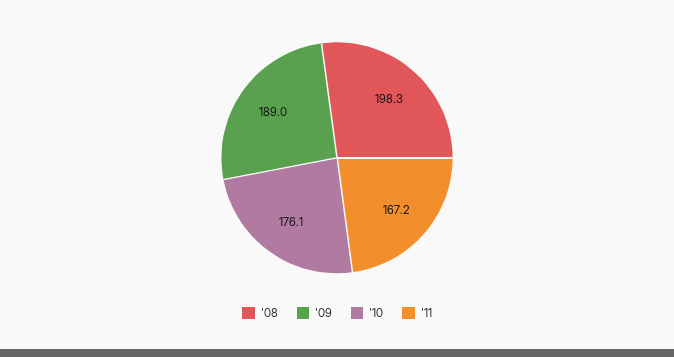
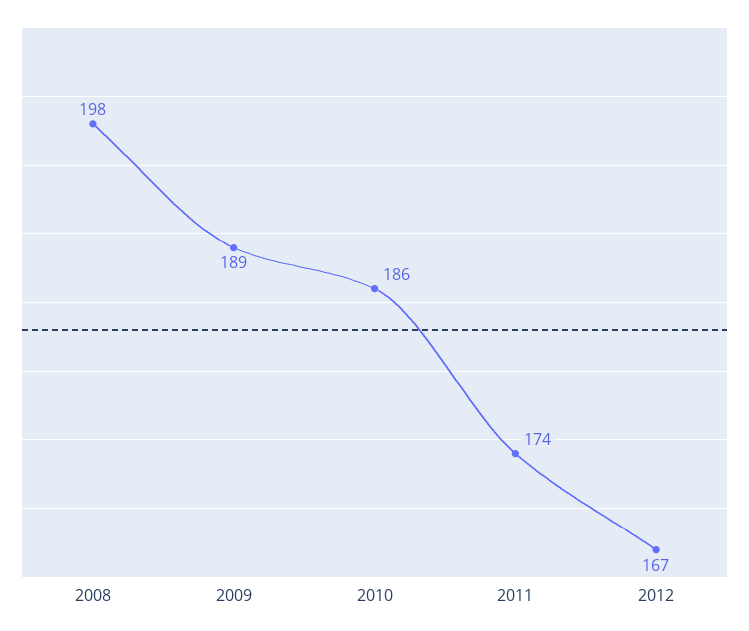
'10: 176.1 -> 186
'11: 167.2 -> 174
2012: none -> 167

